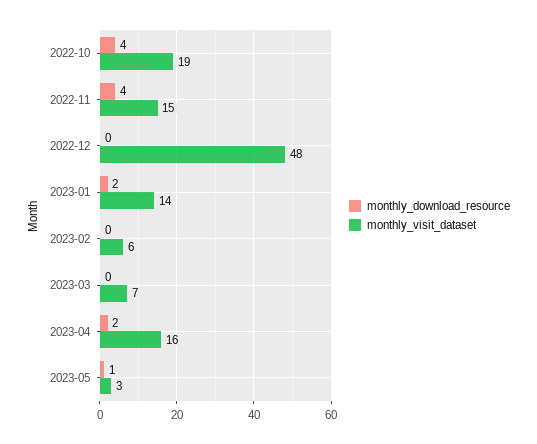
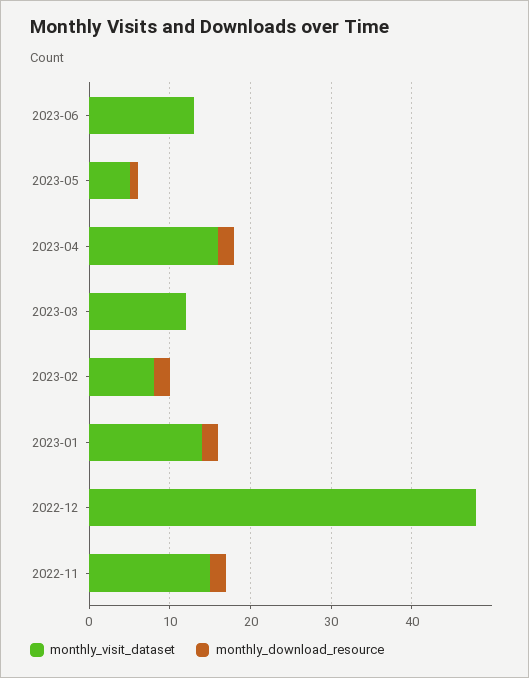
monthly_download_resource, 2022-10: 4 -> none
monthly_visit_dataset, 2022-10: 19 -> none
monthly_download_resource, 2022-11: 4 -> 2
monthly_download_resource, 2023-02: 0 -> 2
monthly_visit_dataset, 2023-02: 6 -> 8
monthly_visit_dataset, 2023-03: 7 -> 12
monthly_visit_dataset, 2023-05: 3 -> 5
monthly_visit_dataset, 2023-06: none -> 13
monthly_download_resource, 2023-06: none -> 0

